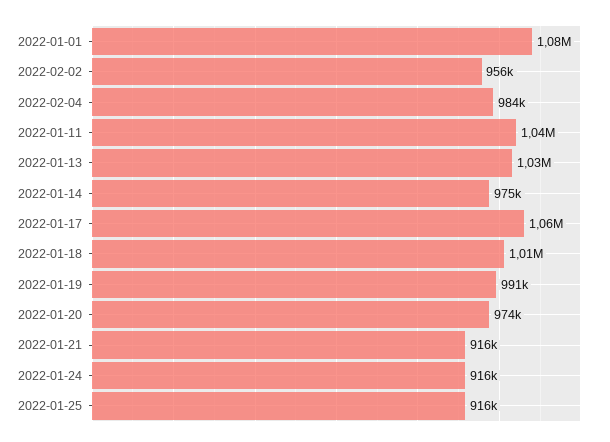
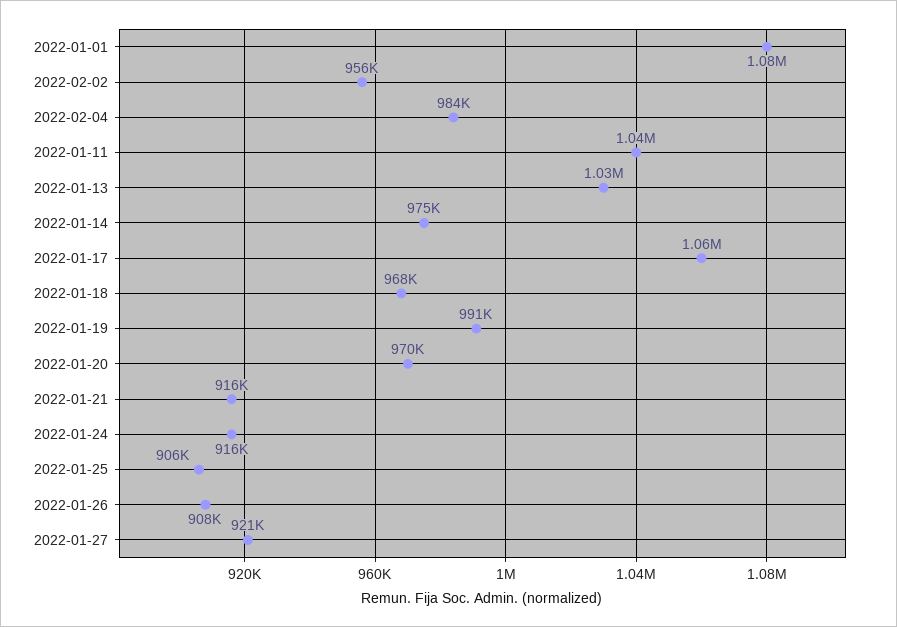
2022-01-18: 1010000 -> 968000
2022-01-20: 974000 -> 970000
2022-01-25: 916000 -> 906000
2022-01-26: none -> 908000
2022-01-27: none -> 921000

